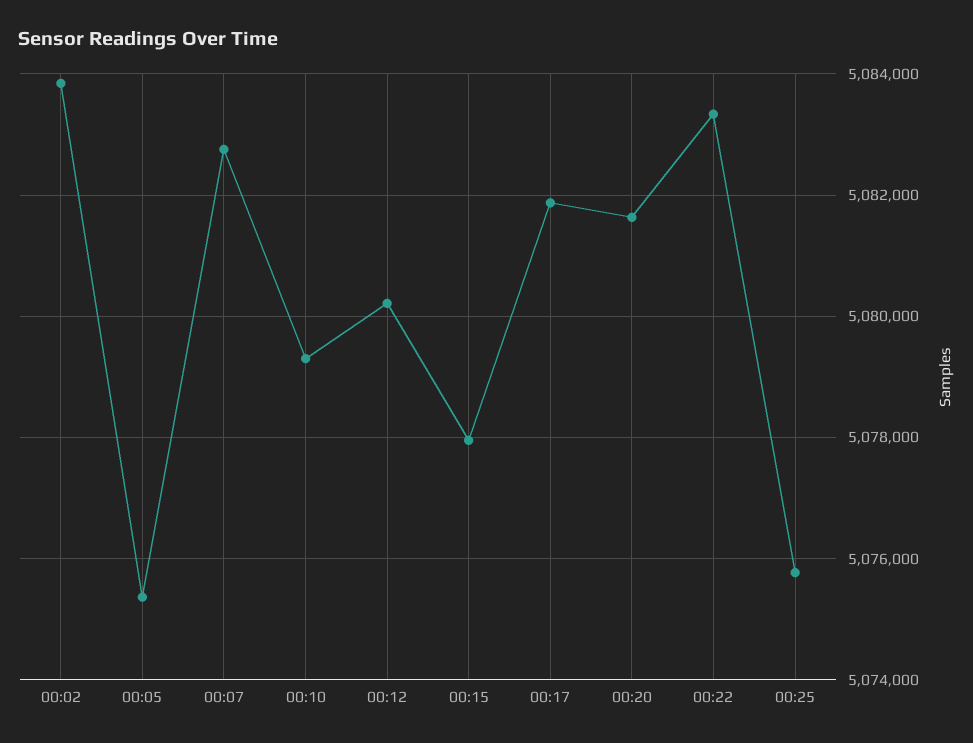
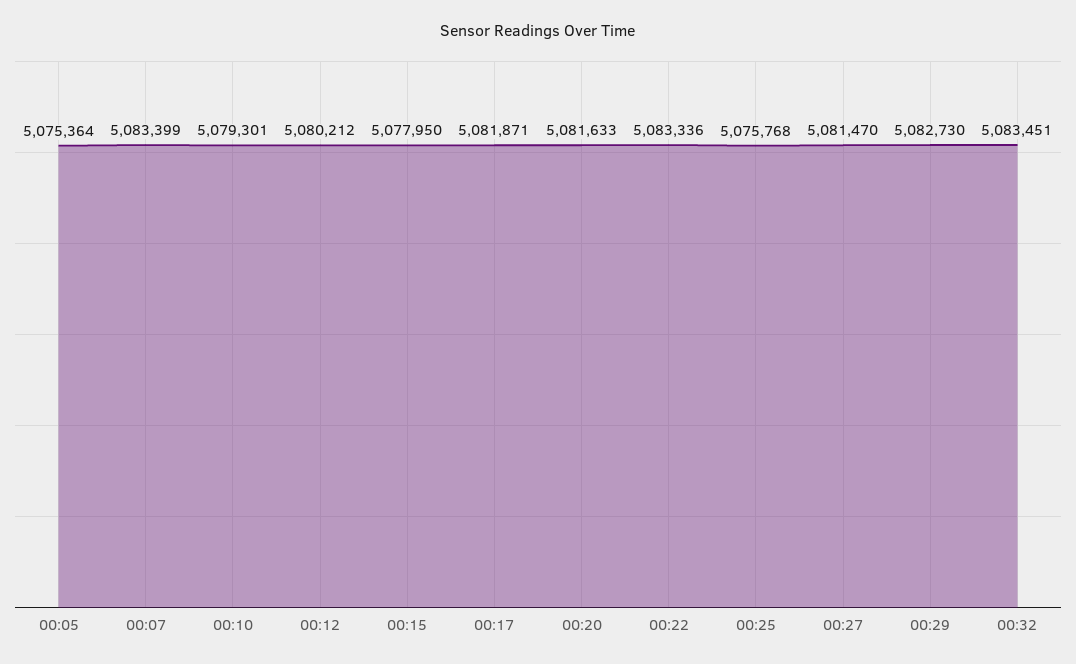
00:02: 5083800 -> none
00:07: 5082800 -> 5083399
00:27: none -> 5081470
00:29: none -> 5082730
00:32: none -> 5083451

